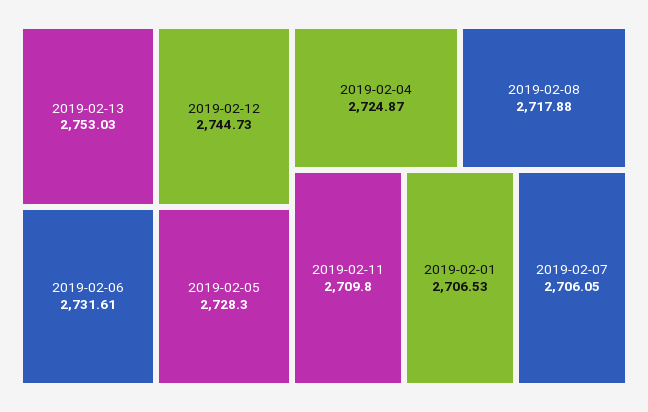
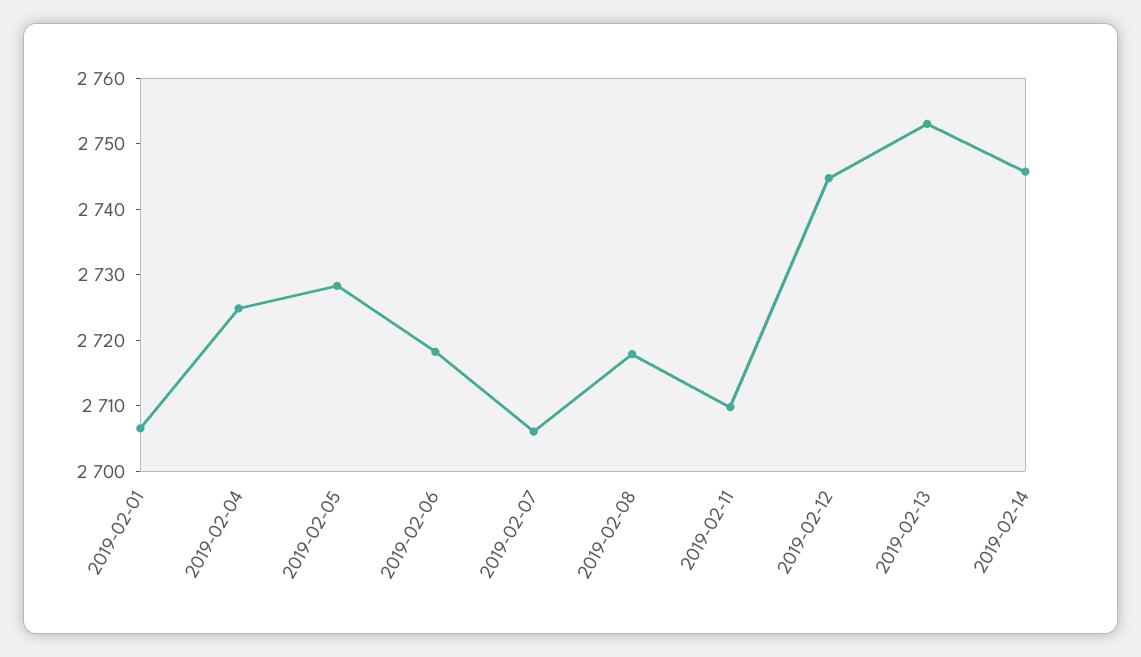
2019-02-06: 2731.61 -> 2718
2019-02-14: none -> 2746

